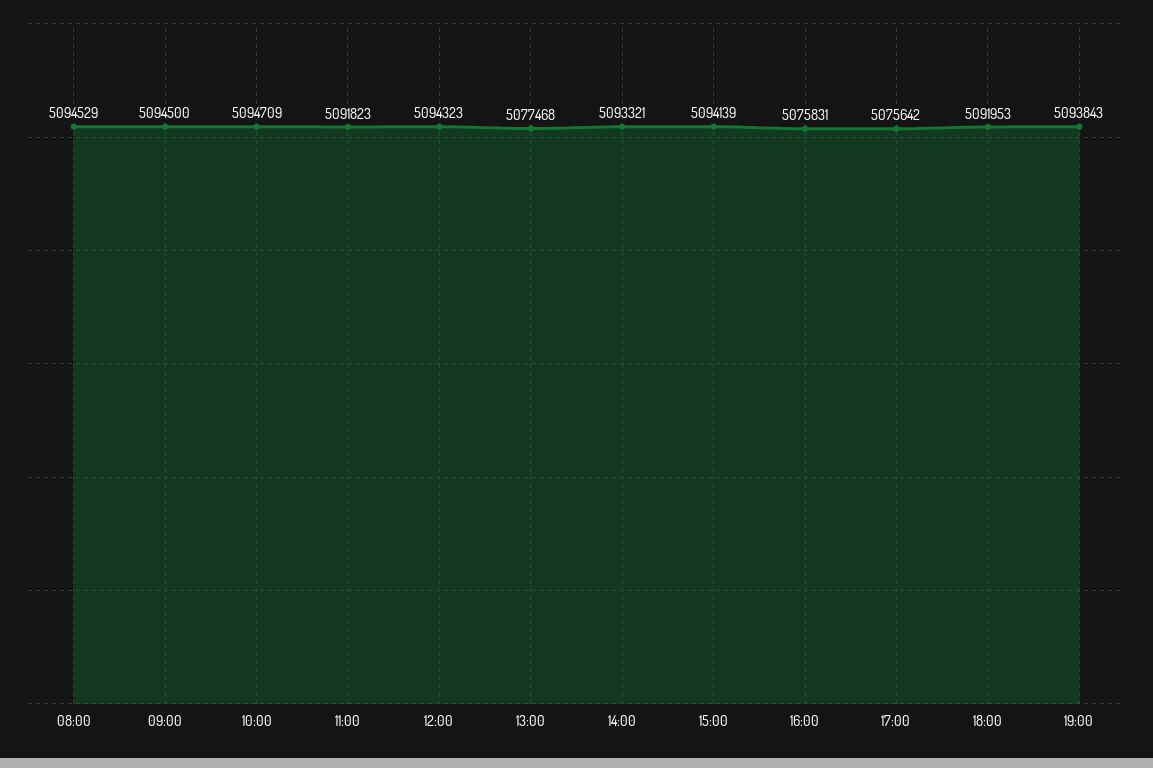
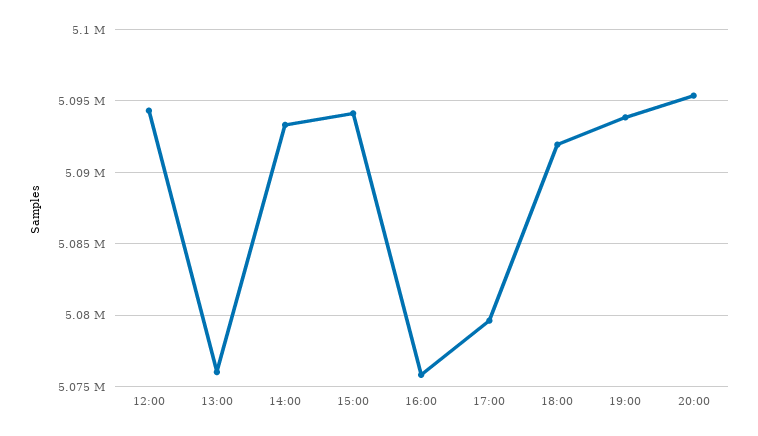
08:00: 5094529 -> none
09:00: 5094500 -> none
10:00: 5094709 -> none
11:00: 5091823 -> none
13:00: 5077468 -> 5076000
17:00: 5075642 -> 5079500
20:00: none -> 5095500

